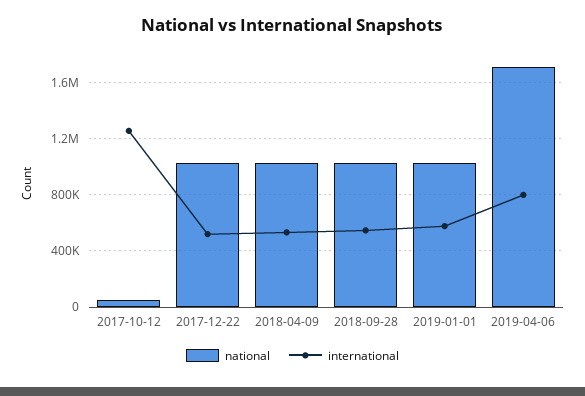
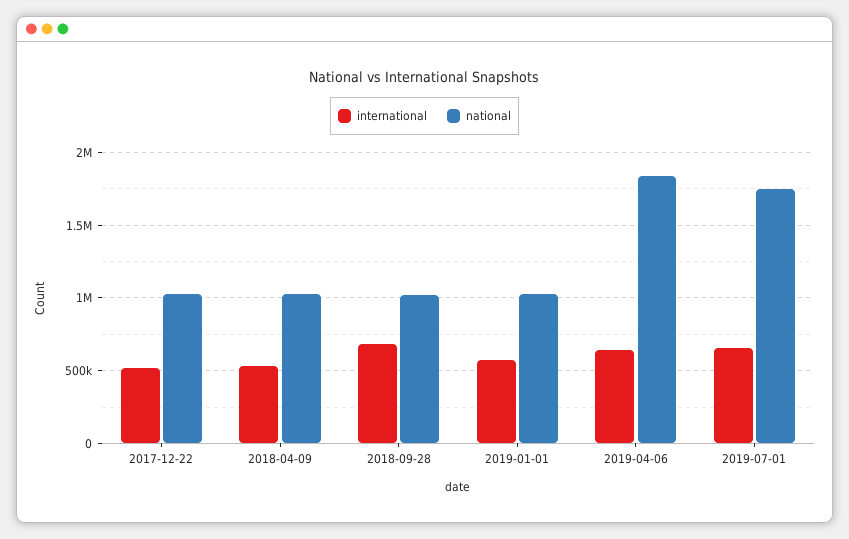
national, 2017-10-12: 50000 -> none
international, 2017-10-12: 1250000 -> none
international, 2018-09-28: 550000 -> 700000
national, 2019-04-06: 1700000 -> 1850000
international, 2019-04-06: 800000 -> 650000
international, 2019-07-01: none -> 650000
national, 2019-07-01: none -> 1750000

